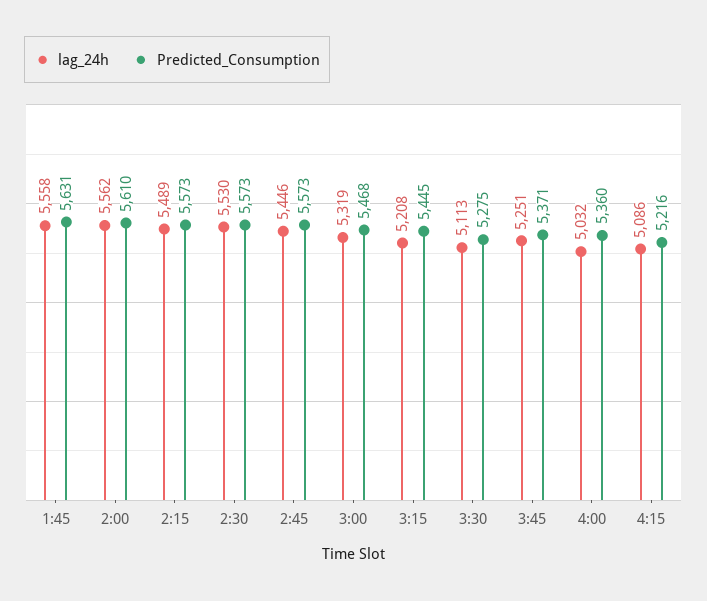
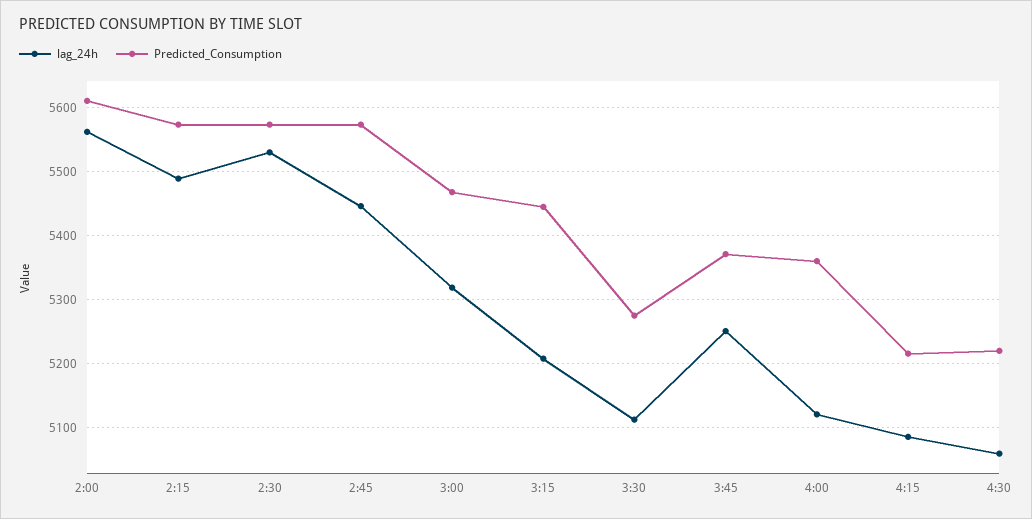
lag_24h, 1:45: 5558 -> none
Predicted_Consumption, 1:45: 5631 -> none
lag_24h, 4:00: 5032 -> 5120
lag_24h, 4:30: none -> 5060
Predicted_Consumption, 4:30: none -> 5220

